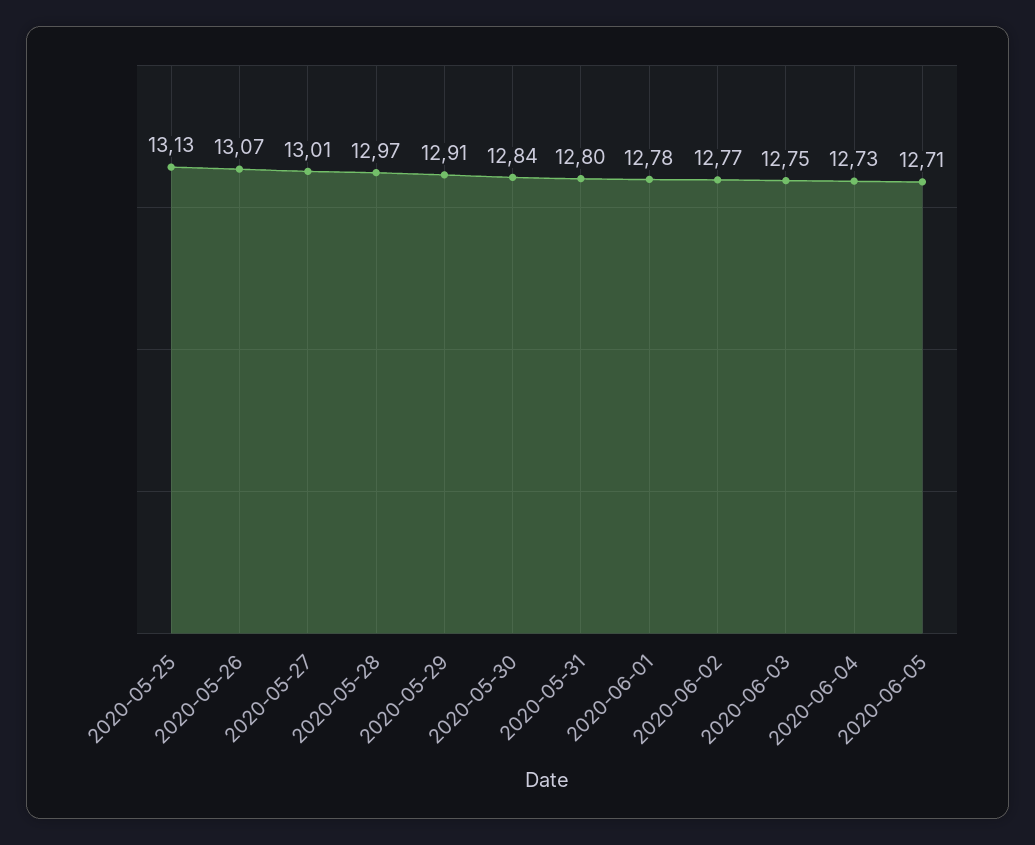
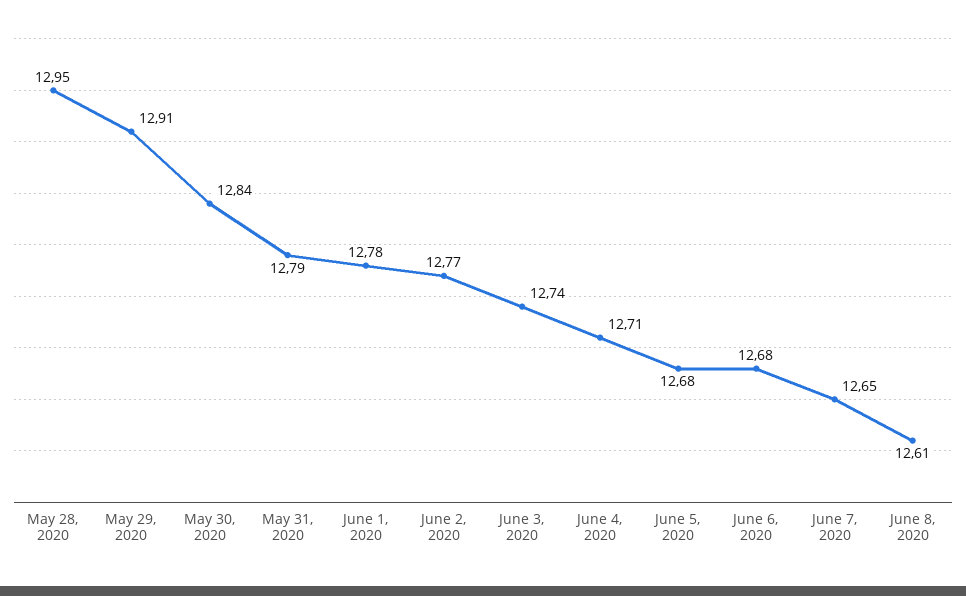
2020-05-25: 13.13 -> none
2020-05-26: 13.07 -> none
2020-05-27: 13.01 -> none
2020-05-28: 12.97 -> 12.95
2020-05-31: 12.8 -> 12.79
2020-06-03: 12.75 -> 12.74
2020-06-04: 12.73 -> 12.71
2020-06-05: 12.71 -> 12.68
June 6, 2020: none -> 12.68
June 7, 2020: none -> 12.65
June 8, 2020: none -> 12.61

